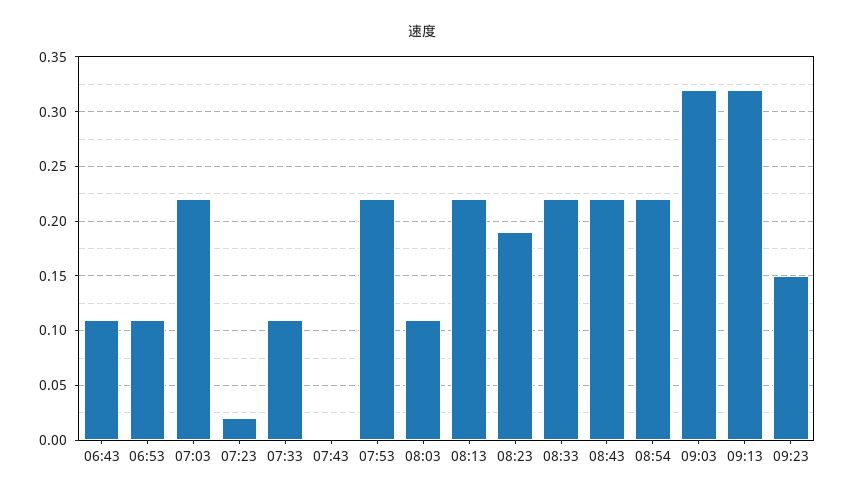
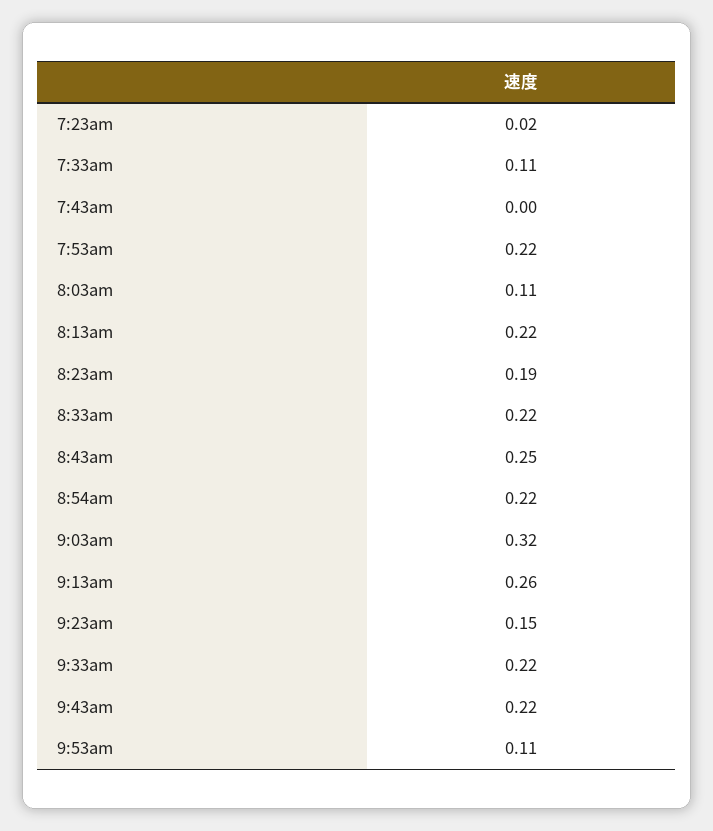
06:43: 0.11 -> none
06:53: 0.11 -> none
07:03: 0.22 -> none
08:43: 0.22 -> 0.25
09:13: 0.32 -> 0.26
9:33am: none -> 0.22
9:43am: none -> 0.22
9:53am: none -> 0.11

